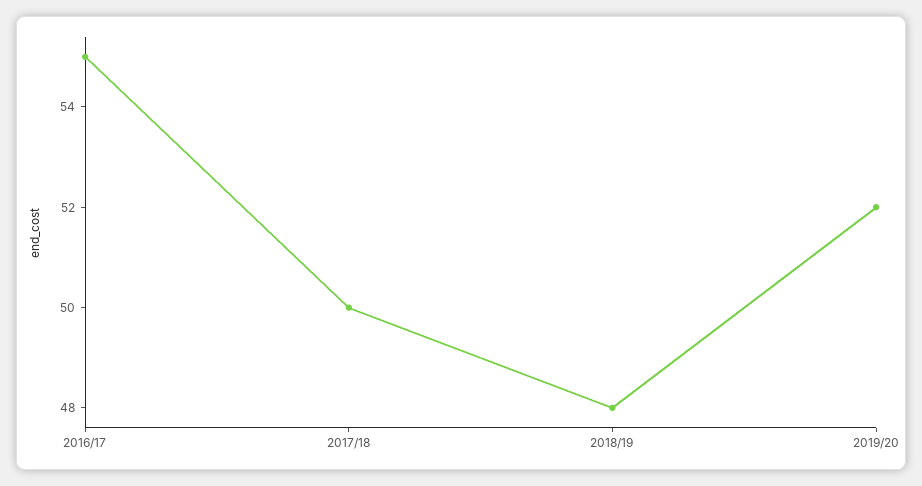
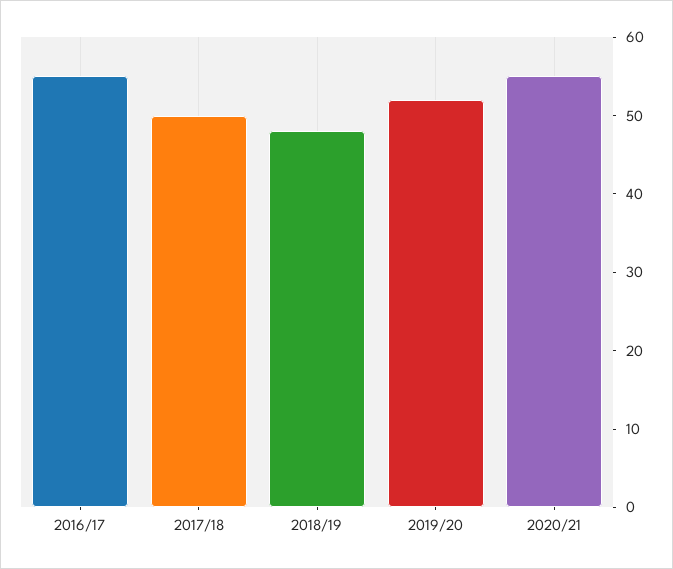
2020/21: none -> 55

